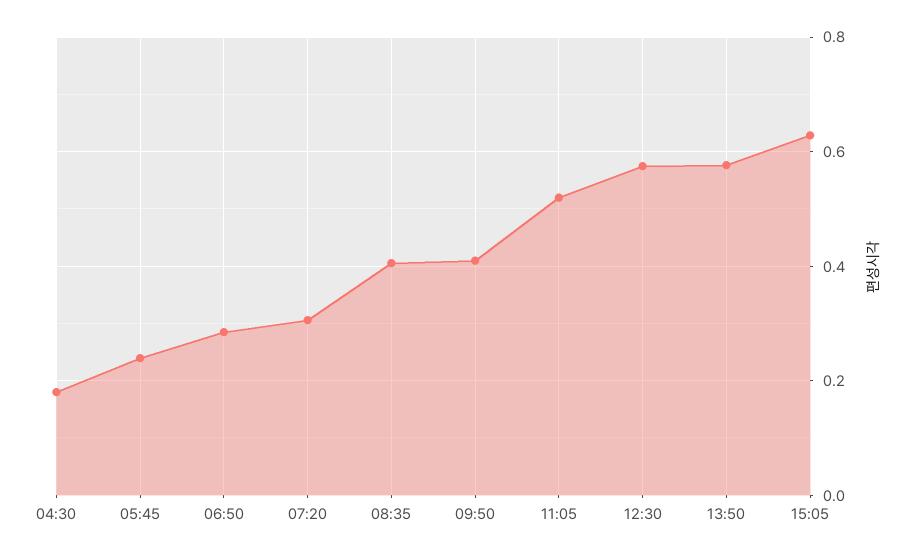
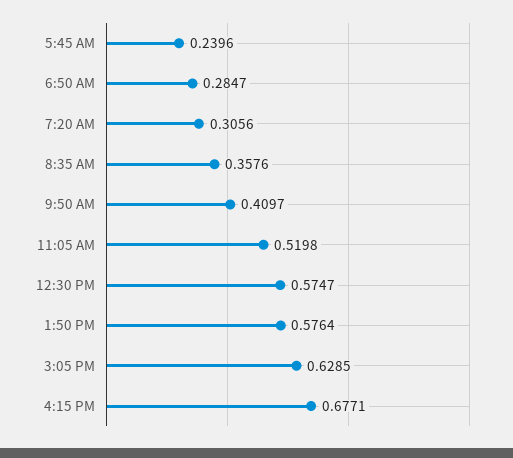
04:30: 0.18 -> none
08:35: 0.4 -> 0.3576
4:15 PM: none -> 0.6771

